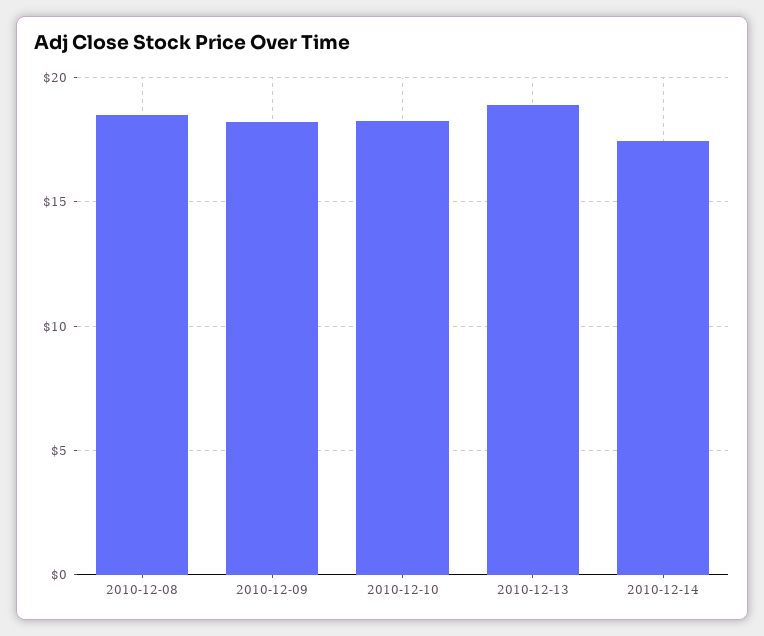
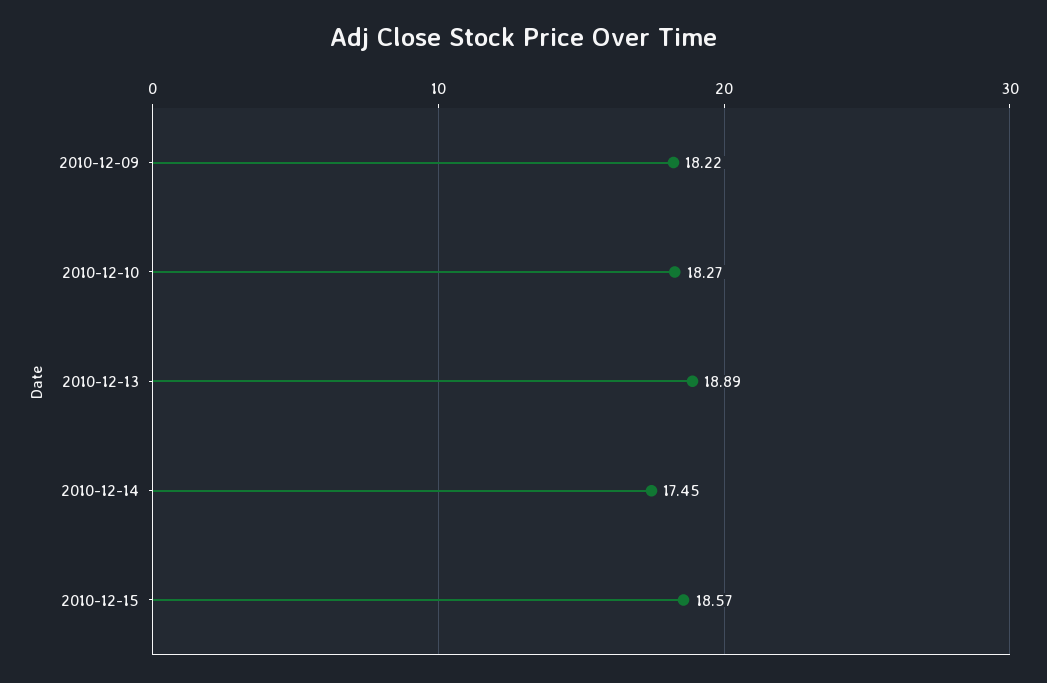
2010-12-08: 18.5 -> none
2010-12-15: none -> 18.57

